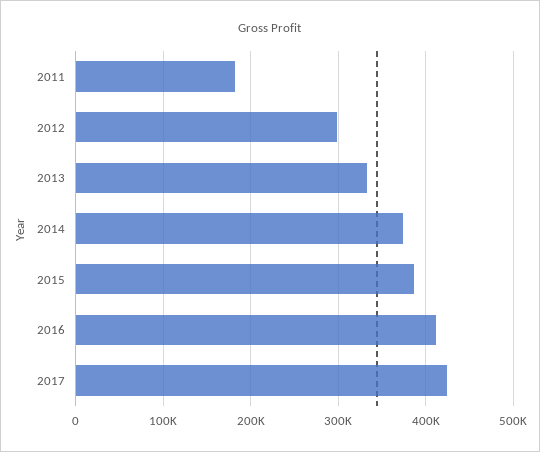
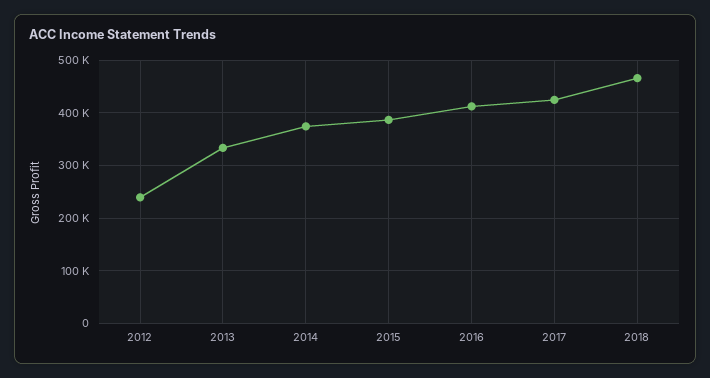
2011: 180000 -> none
2012: 300000 -> 240000
2018: none -> 460000

